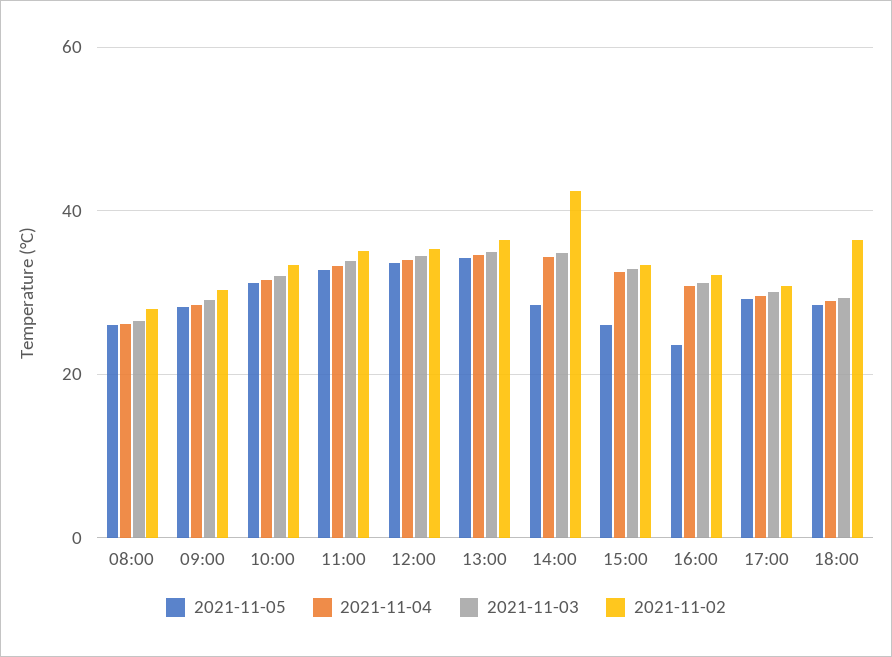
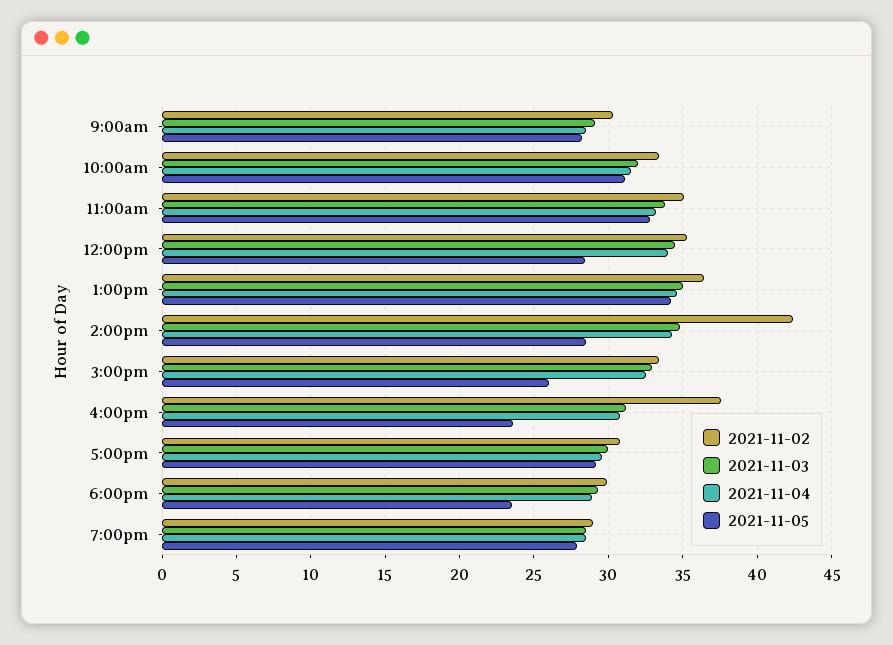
2021-11-05, 08:00: 26 -> none
2021-11-04, 08:00: 26 -> none
2021-11-03, 08:00: 26 -> none
2021-11-02, 08:00: 28 -> none
2021-11-05, 12:00: 34 -> 28.5
2021-11-02, 16:00: 32 -> 37.5
2021-11-05, 18:00: 28 -> 23.5
2021-11-02, 18:00: 36 -> 30
2021-11-02, 7:00pm: none -> 29
2021-11-03, 7:00pm: none -> 28.5
2021-11-04, 7:00pm: none -> 28.5
2021-11-05, 7:00pm: none -> 28

